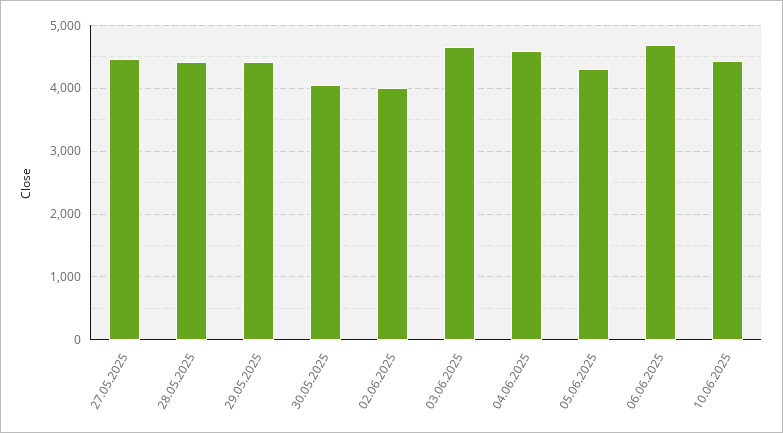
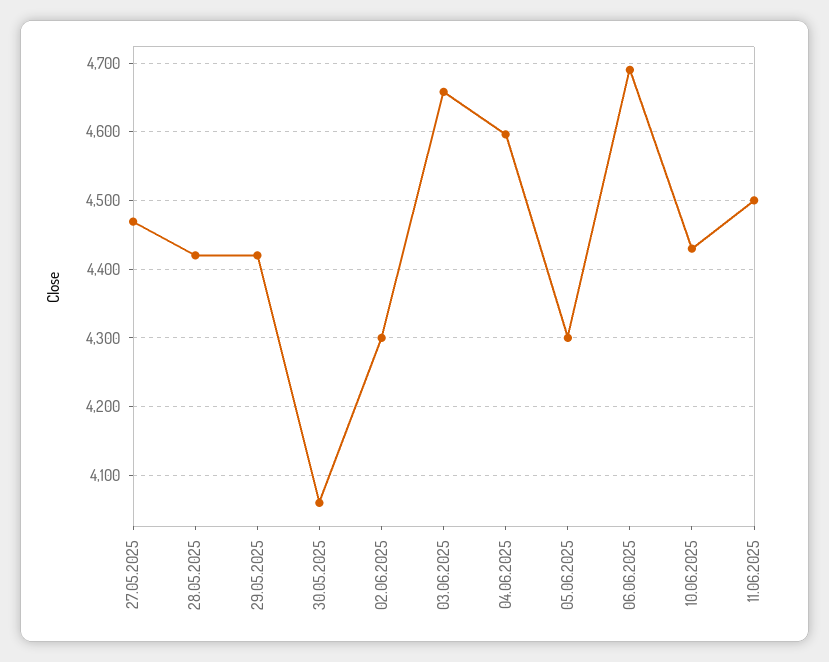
02.06.2025: 4000 -> 4300
11.06.2025: none -> 4500

